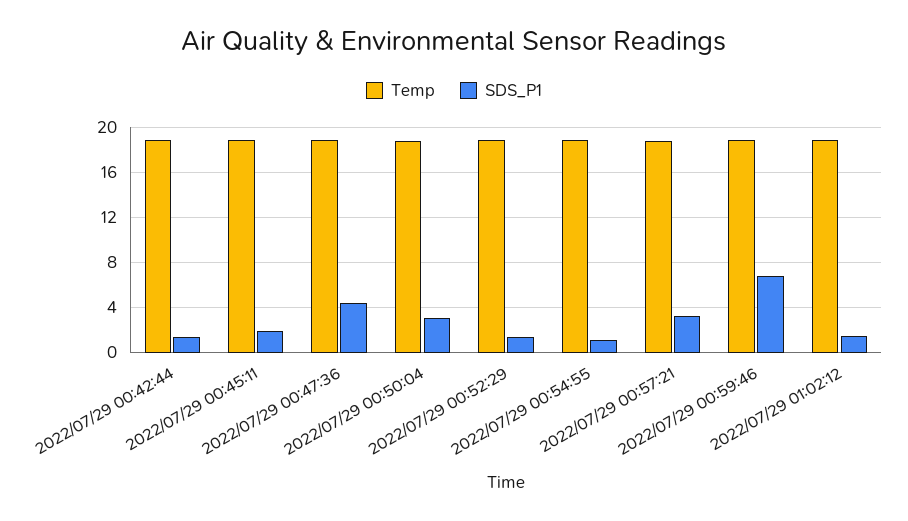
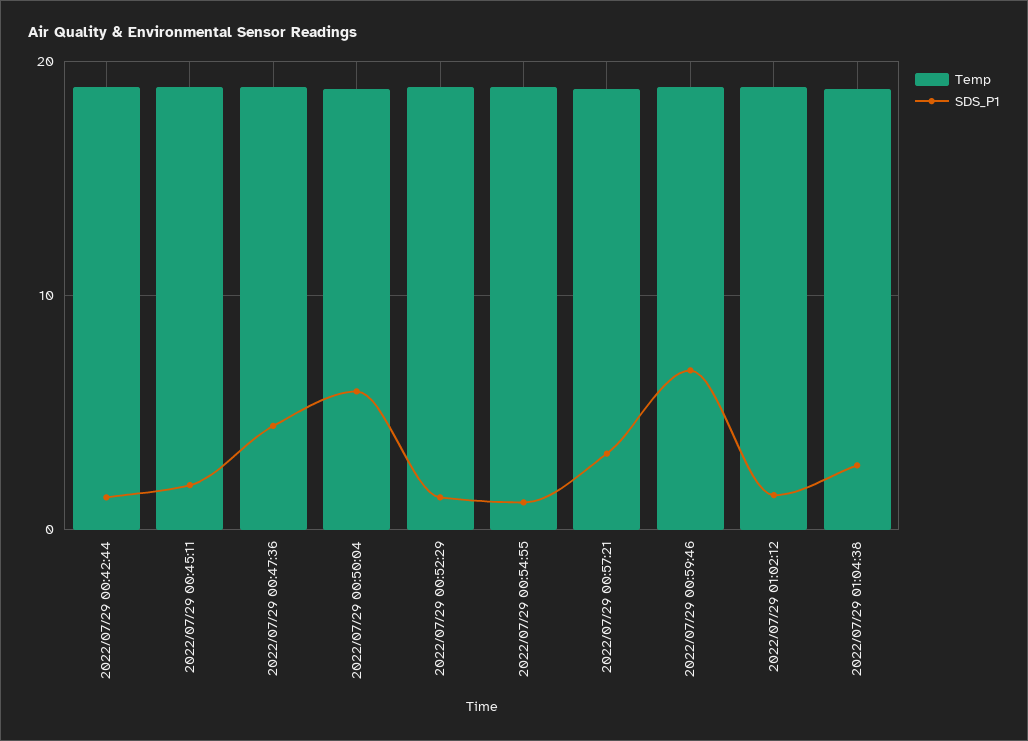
SDS_P1, 2022/07/29 00:50:04: 3 -> 6
Temp, 2022/07/29 01:04:38: none -> 19
SDS_P1, 2022/07/29 01:04:38: none -> 3

